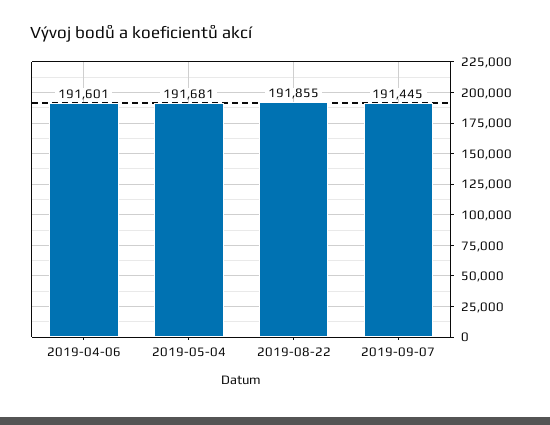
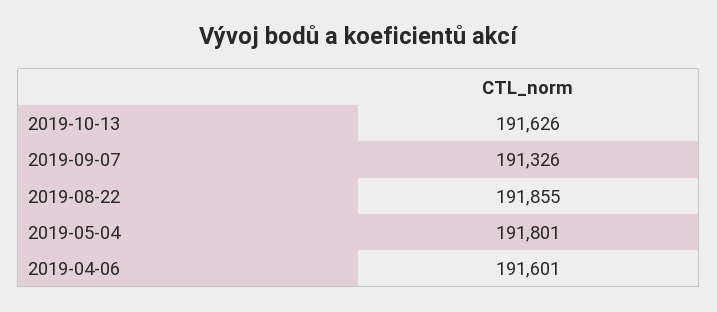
2019-05-04: 191681 -> 191801
2019-09-07: 191445 -> 191326
2019-10-13: none -> 191626

